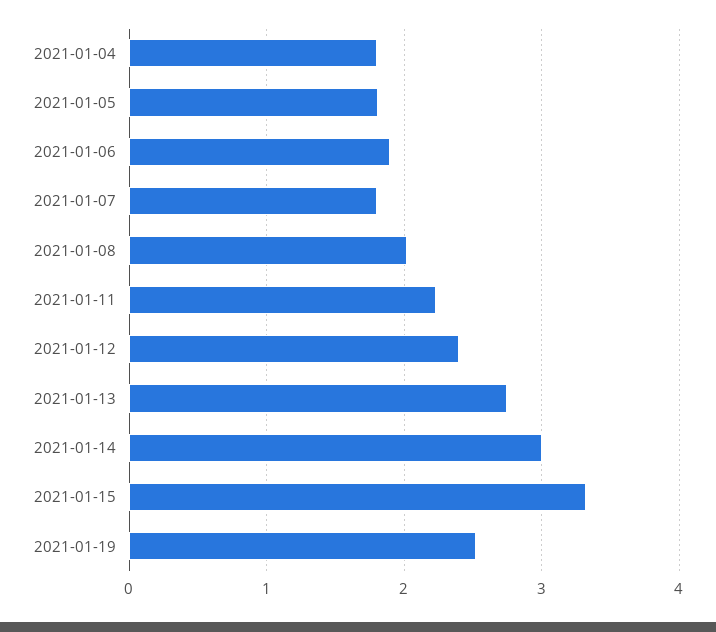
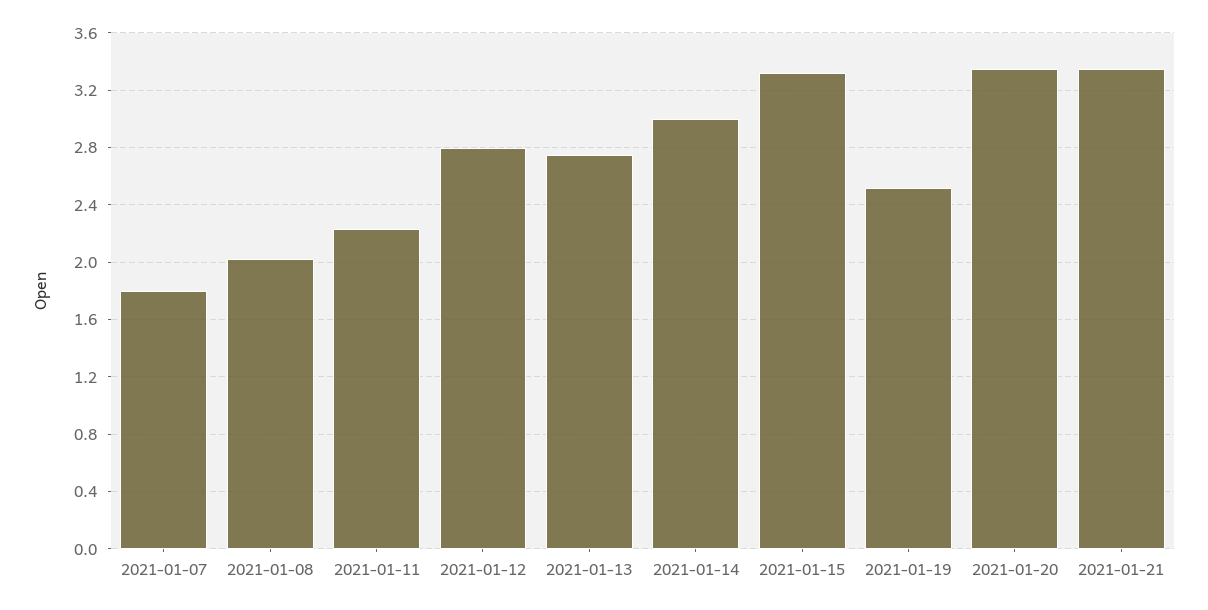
2021-01-04: 1.8 -> none
2021-01-05: 1.8 -> none
2021-01-06: 1.9 -> none
2021-01-12: 2.4 -> 2.8
2021-01-20: none -> 3.35
2021-01-21: none -> 3.35

